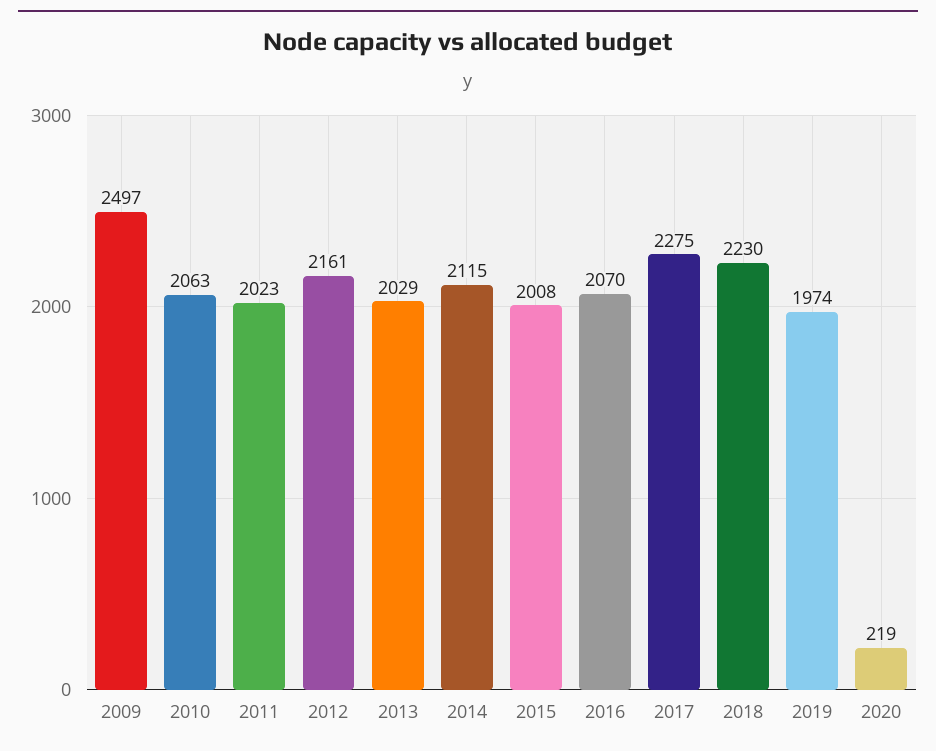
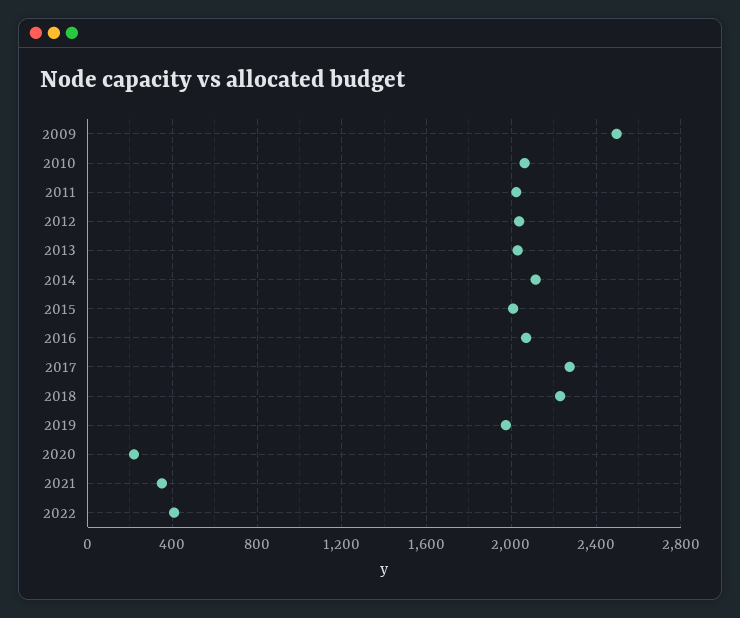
2012: 2161 -> 2050
2021: none -> 350
2022: none -> 400

